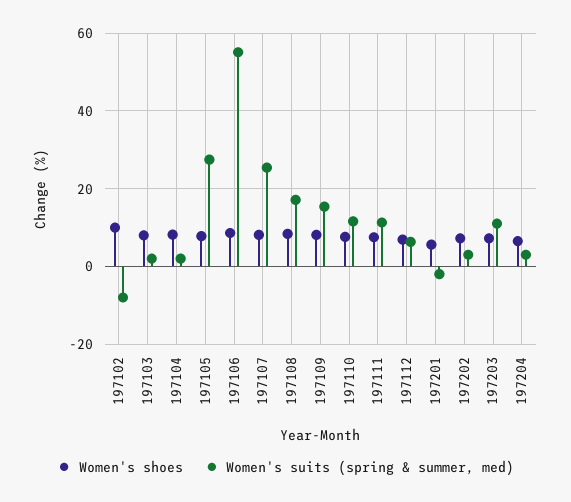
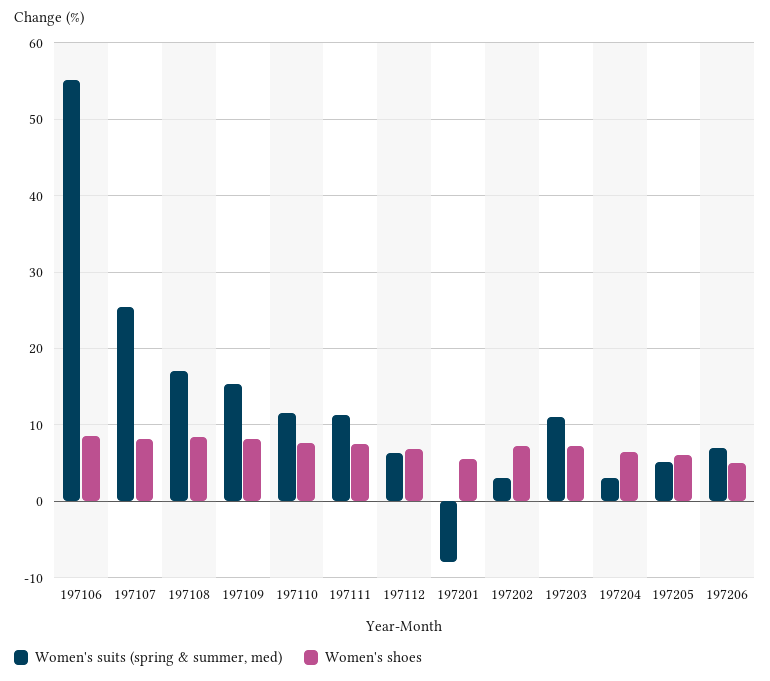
Women's shoes, 197102: 10 -> none
Women's suits (spring & summer, med), 197102: -8 -> none
Women's shoes, 197103: 8 -> none
Women's suits (spring & summer, med), 197103: 2 -> none
Women's shoes, 197104: 8 -> none
Women's suits (spring & summer, med), 197104: 2 -> none
Women's shoes, 197105: 8 -> none
Women's suits (spring & summer, med), 197105: 28 -> none
Women's suits (spring & summer, med), 197201: -2 -> -8
Women's suits (spring & summer, med), 197205: none -> 5
Women's shoes, 197205: none -> 6
Women's suits (spring & summer, med), 197206: none -> 7
Women's shoes, 197206: none -> 5

